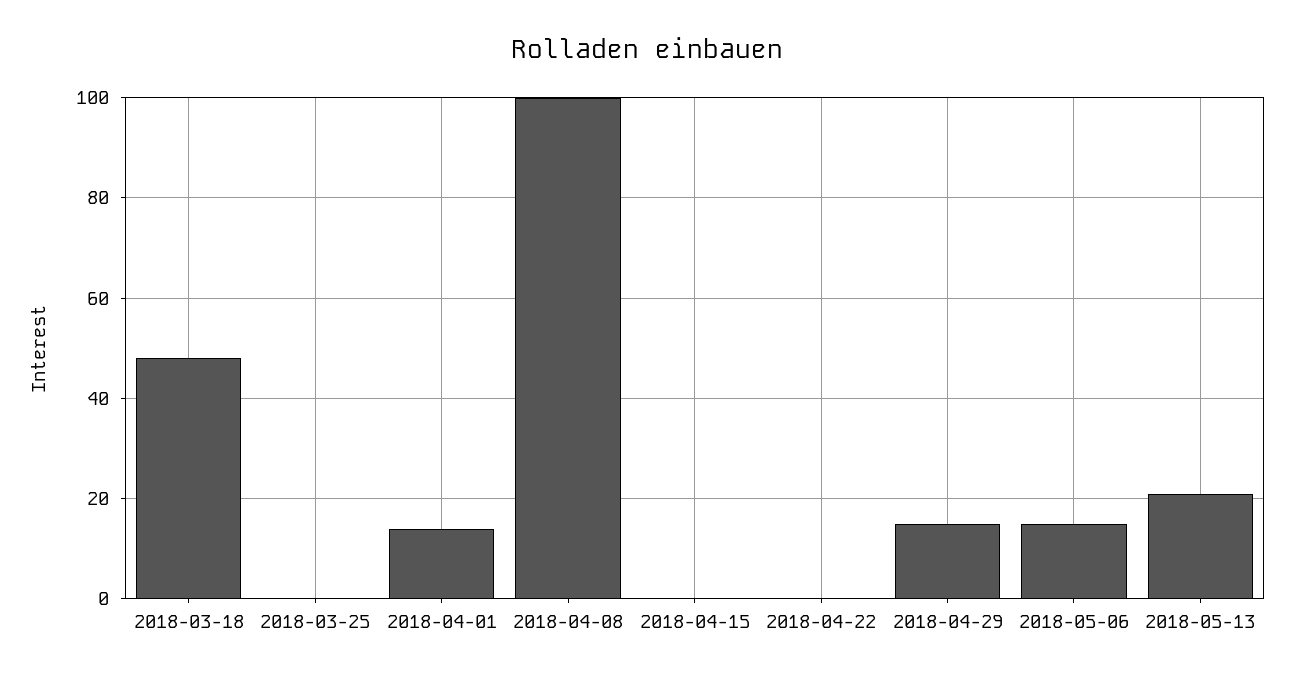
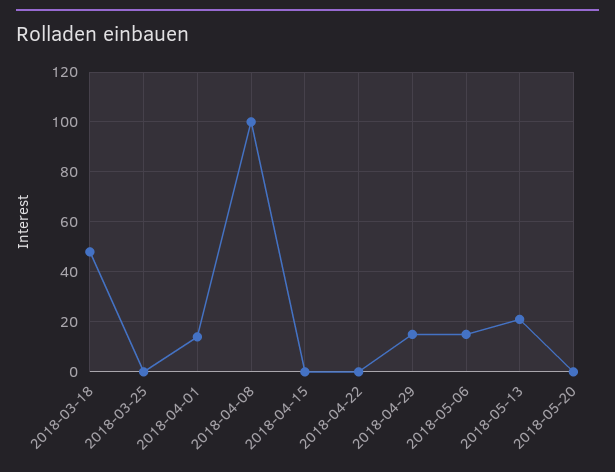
2018-05-20: none -> 0

